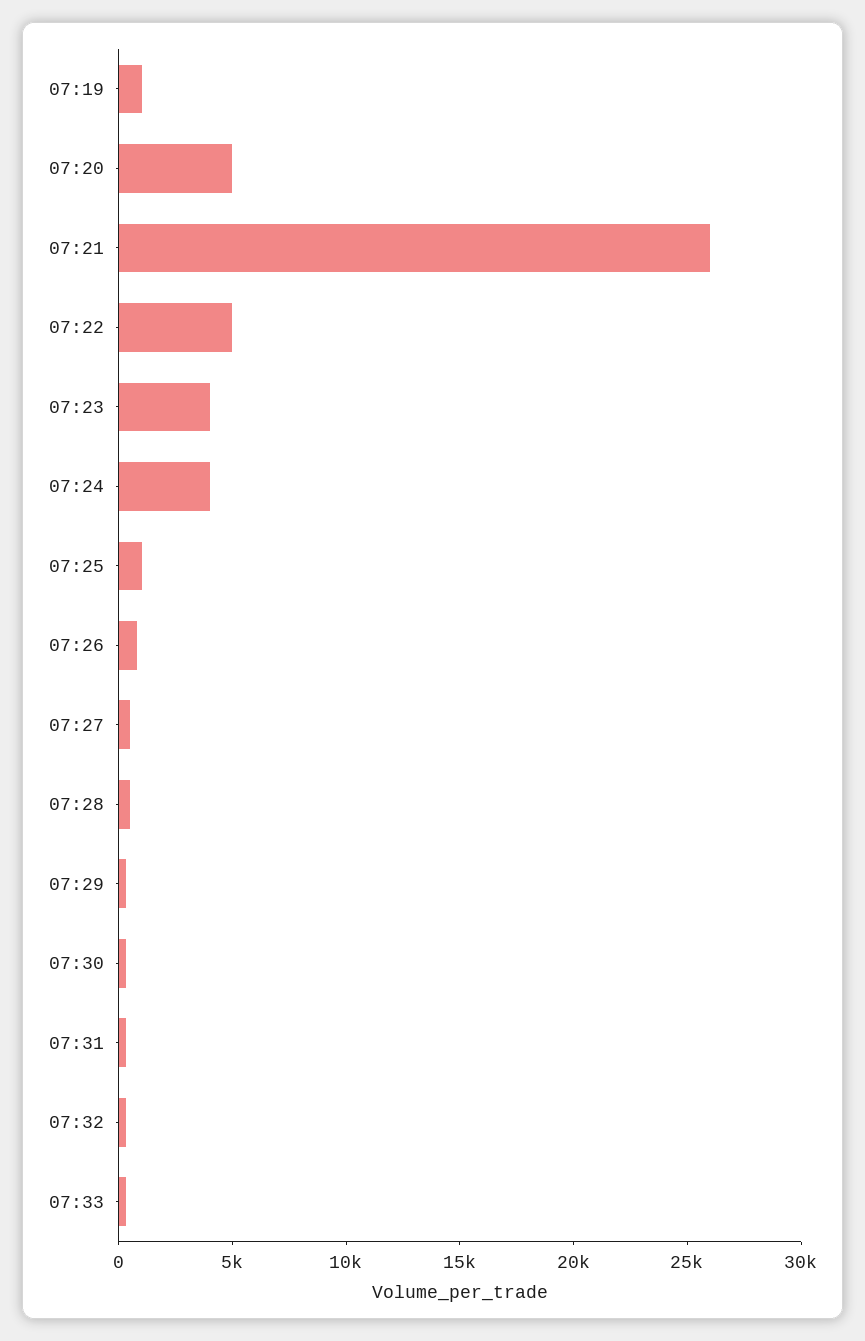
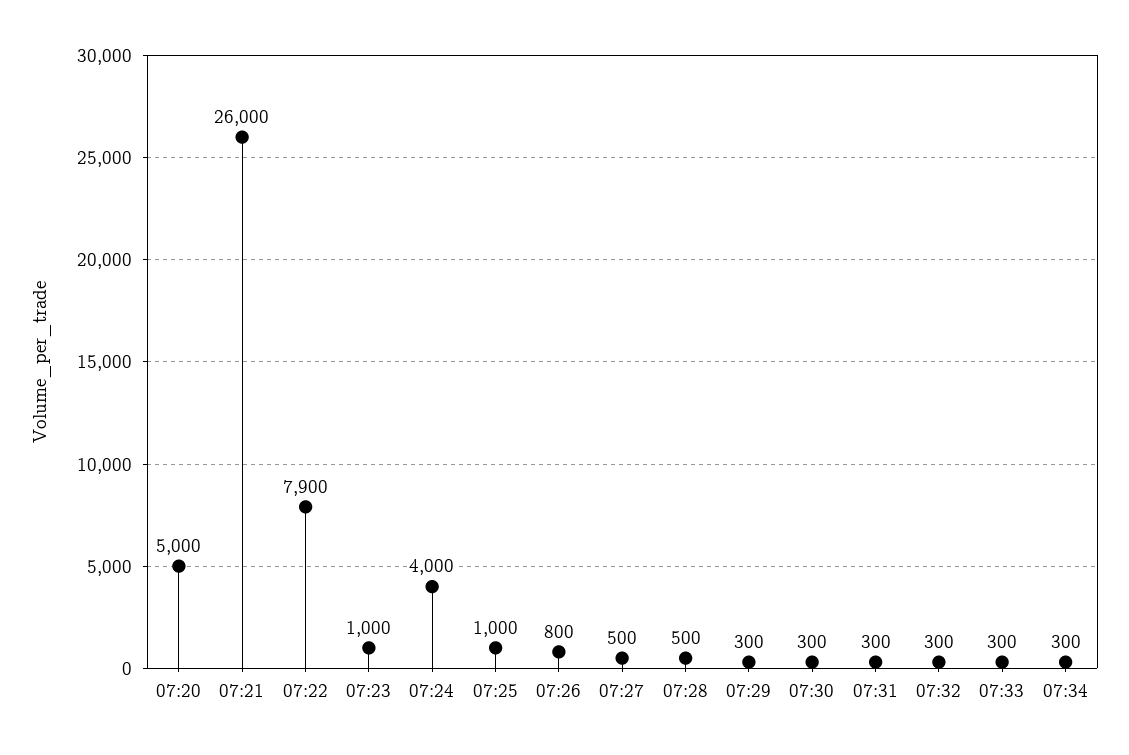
07:19: 1000 -> none
07:22: 5000 -> 7900
07:23: 4000 -> 1000
07:34: none -> 300

